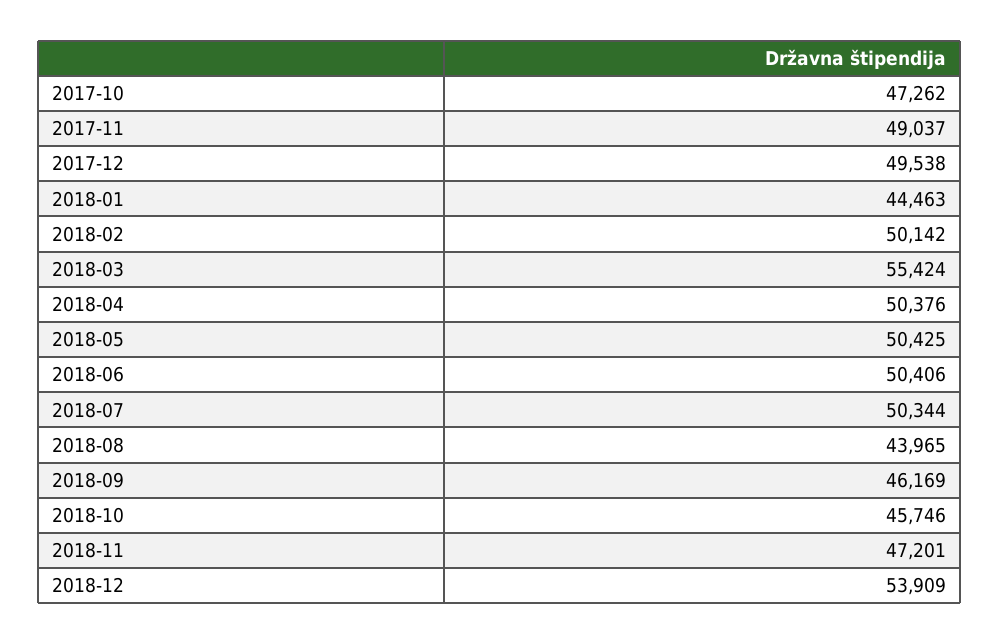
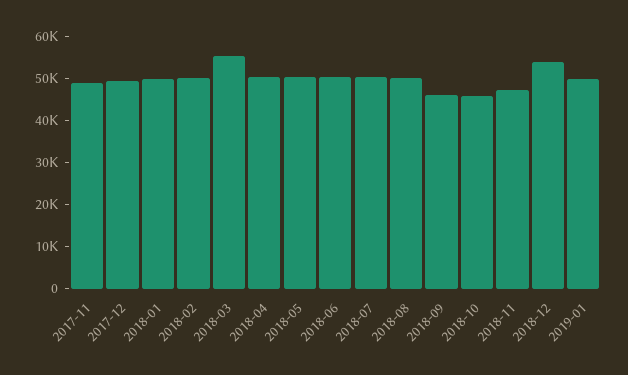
2017-10: 47262 -> none
2018-01: 44463 -> 50000
2018-08: 43965 -> 50000
2019-01: none -> 50000

